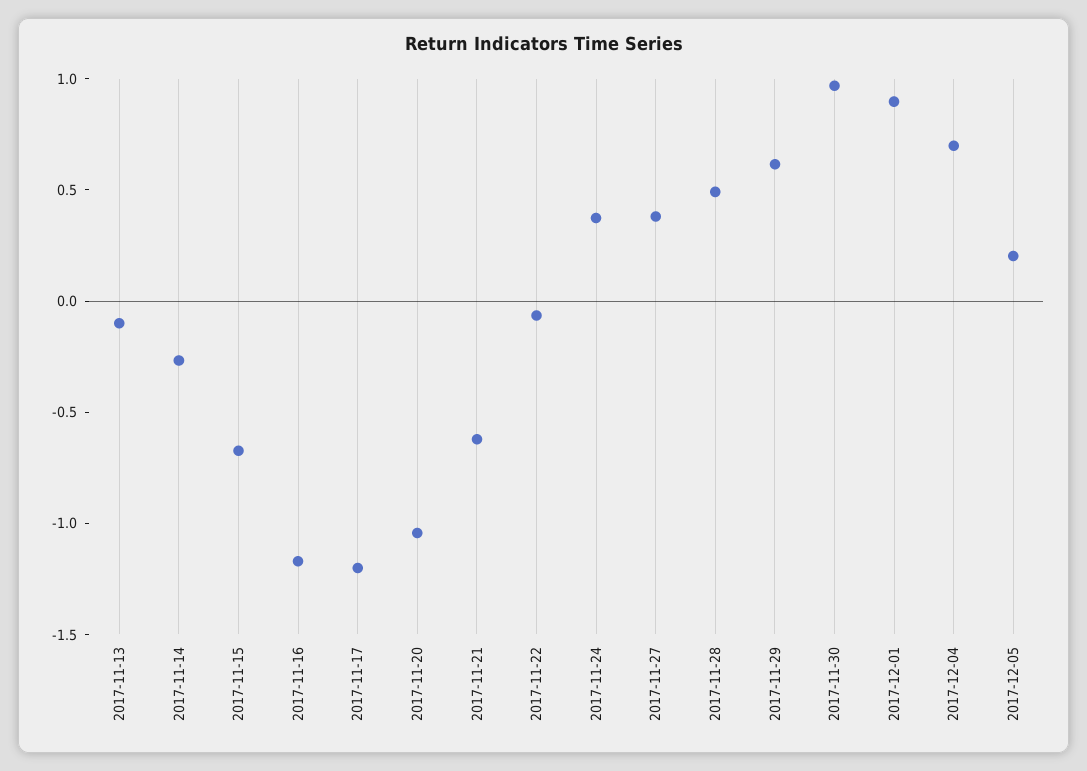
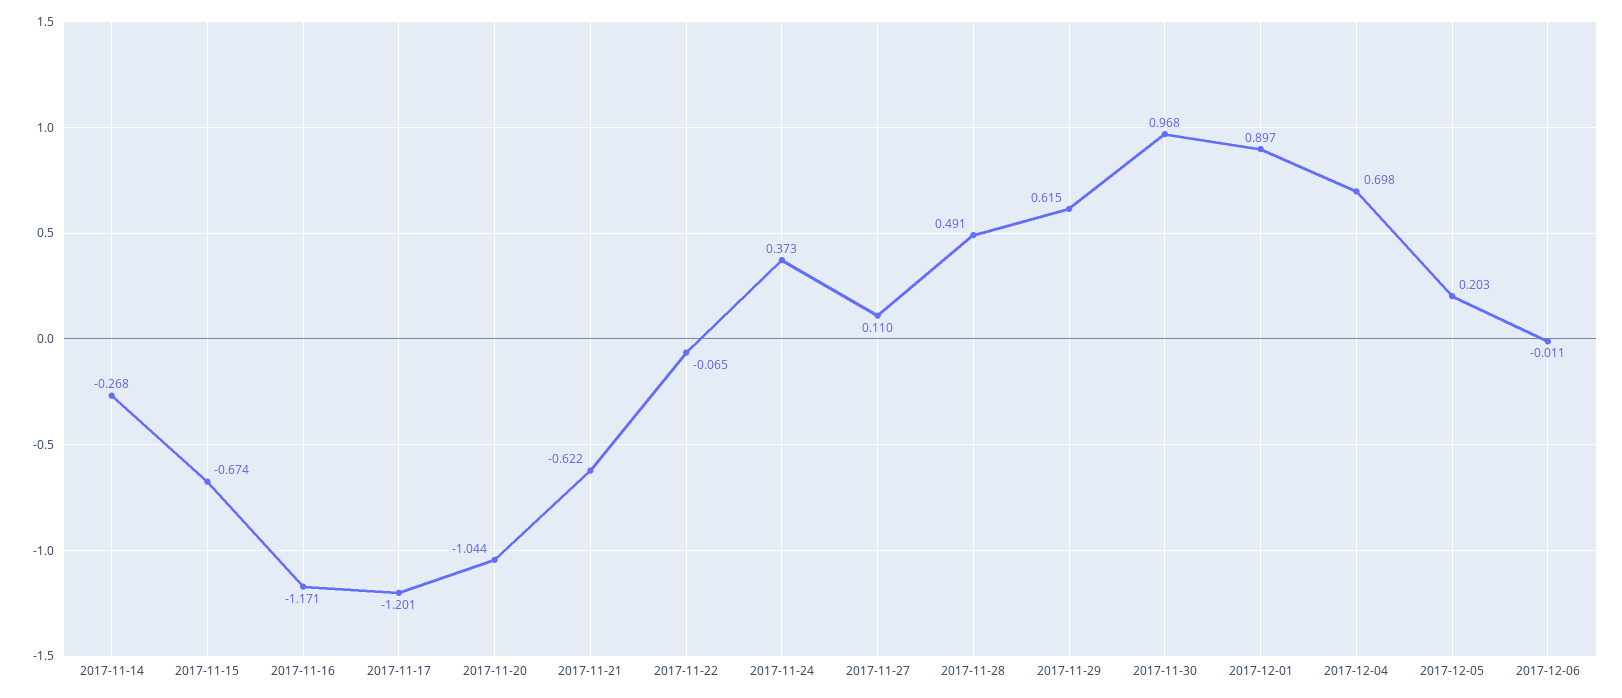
2017-11-13: -0.1 -> none
2017-11-27: 0.4 -> 0.11
2017-12-06: none -> -0.011

